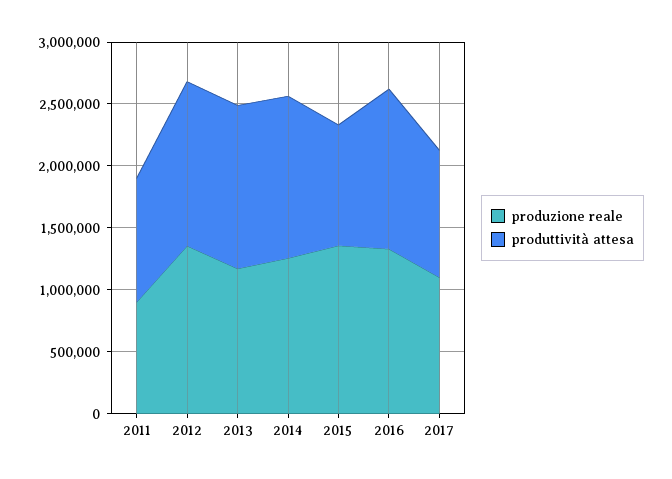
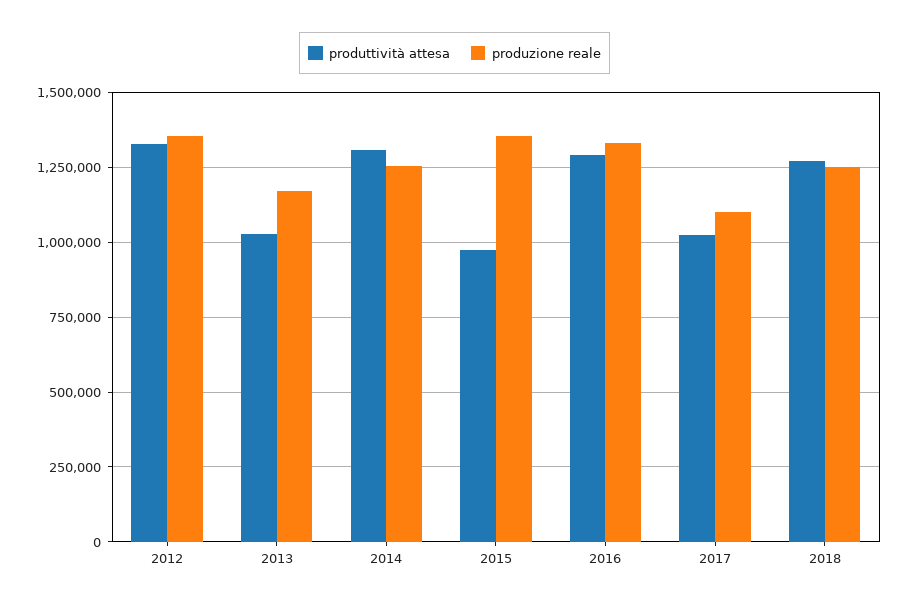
produzione reale, 2011: 900000 -> none
produttività attesa, 2011: 1000000 -> none
produttività attesa, 2013: 1300000 -> 1025000
produttività attesa, 2018: none -> 1275000
produzione reale, 2018: none -> 1250000

